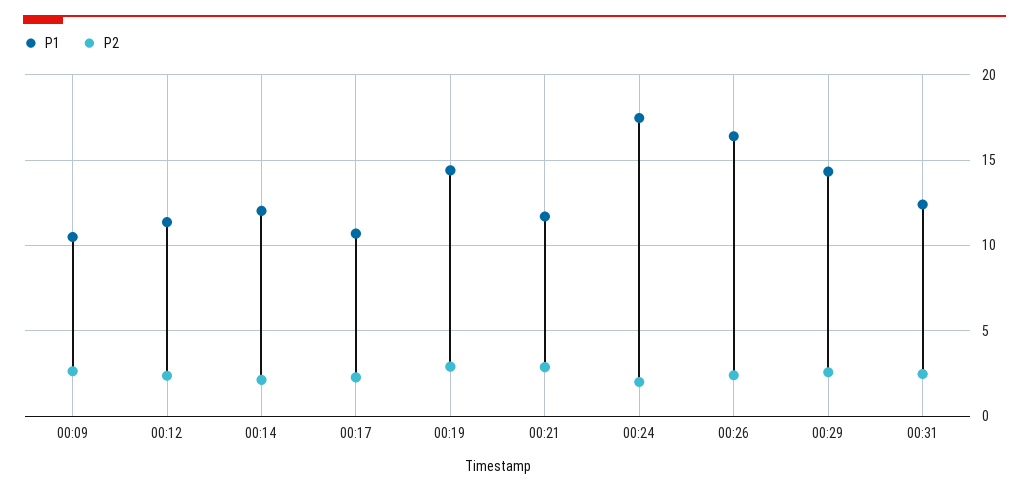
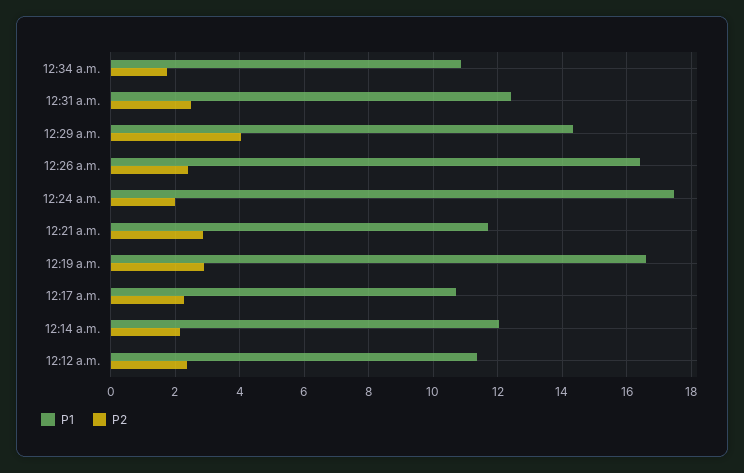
P1, 00:09: 10.5 -> none
P2, 00:09: 2.5 -> none
P1, 00:19: 14.5 -> 16.6
P2, 00:29: 2.5 -> 4
P1, 12:34 a.m.: none -> 10.8
P2, 12:34 a.m.: none -> 1.8

